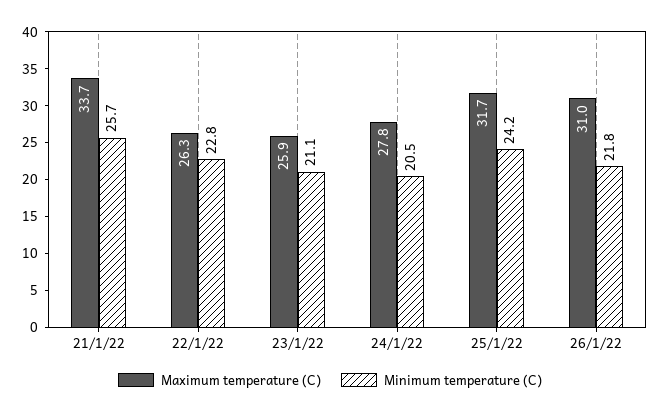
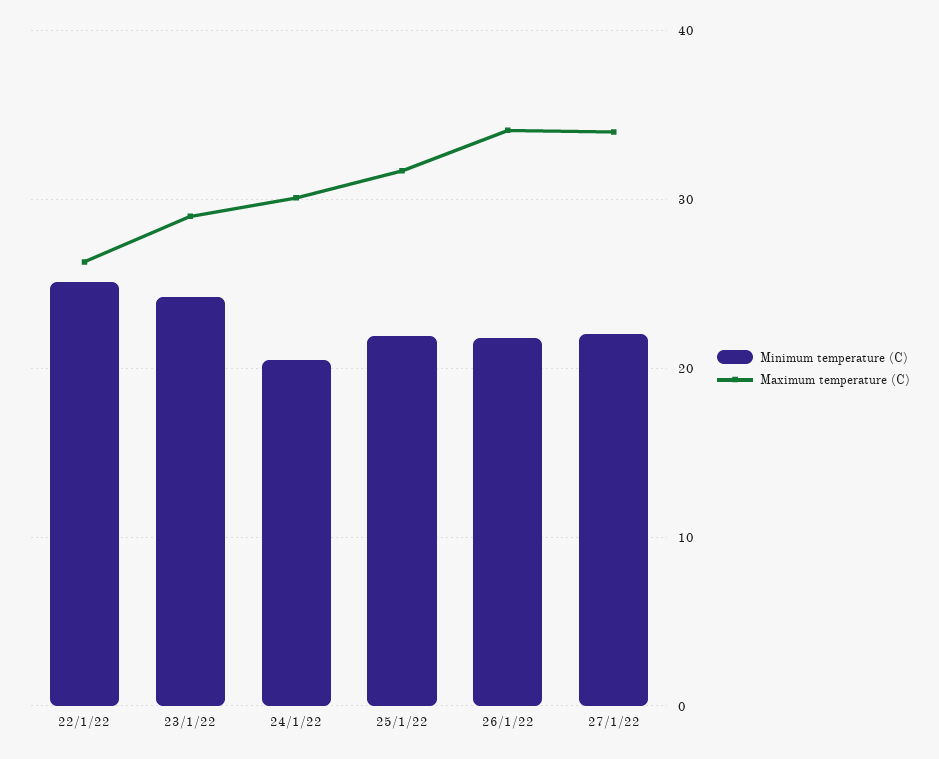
Maximum temperature (C), 21/1/22: 33.7 -> none
Minimum temperature (C), 21/1/22: 25.7 -> none
Minimum temperature (C), 22/1/22: 22.8 -> 25
Maximum temperature (C), 23/1/22: 25.9 -> 29
Minimum temperature (C), 23/1/22: 21.1 -> 24
Maximum temperature (C), 24/1/22: 27.8 -> 30
Minimum temperature (C), 25/1/22: 24.2 -> 22
Maximum temperature (C), 26/1/22: 31 -> 34
Minimum temperature (C), 27/1/22: none -> 22
Maximum temperature (C), 27/1/22: none -> 34

